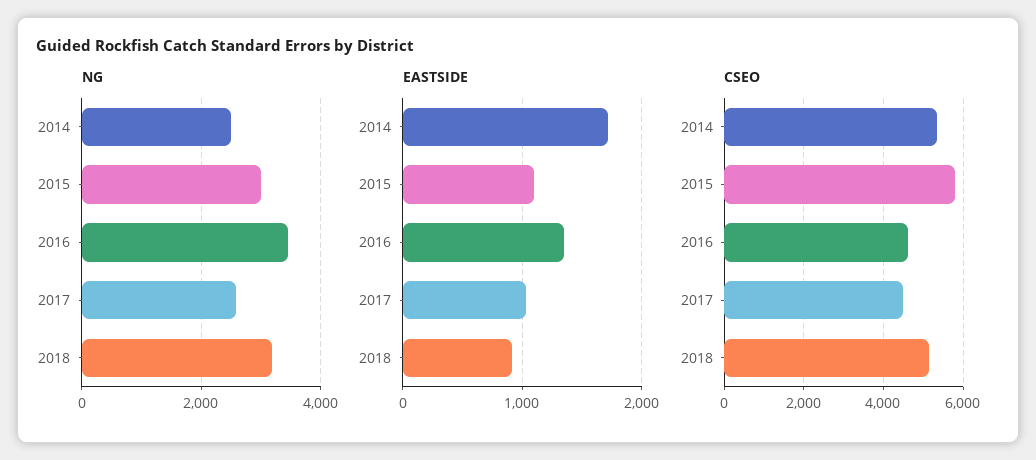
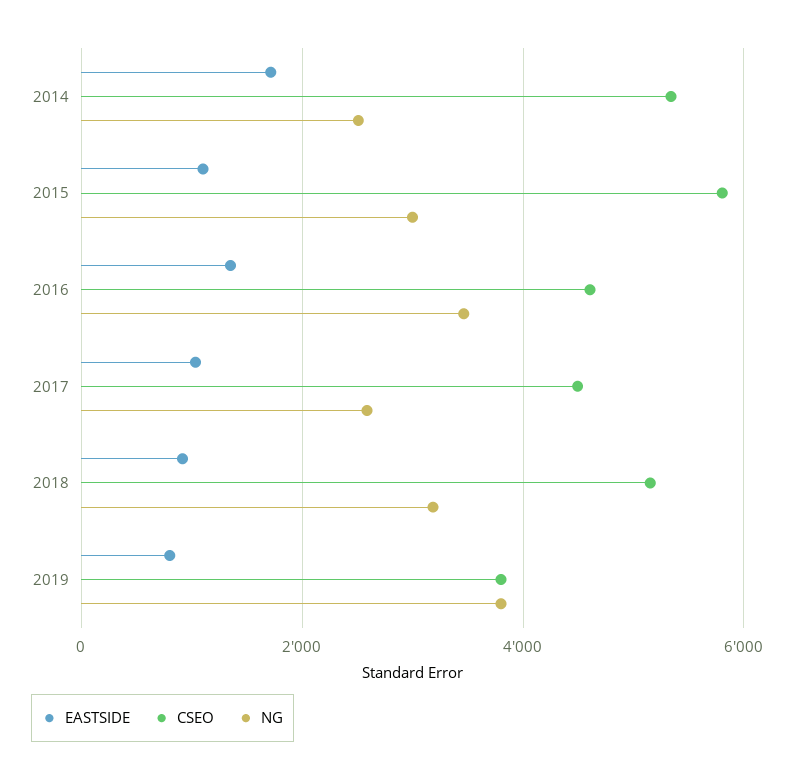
EASTSIDE, 2019: none -> 800
CSEO, 2019: none -> 3800
NG, 2019: none -> 3800

